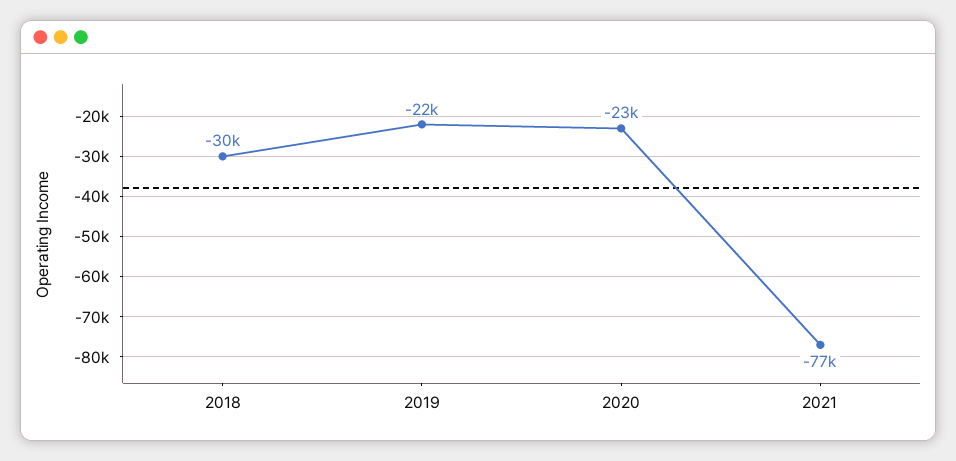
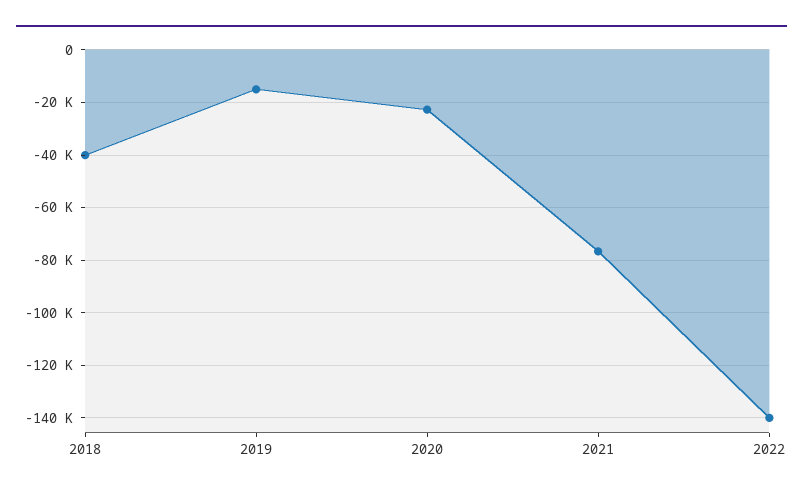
2018: -30000 -> -40000
2019: -22000 -> -15000
2022: none -> -140000

